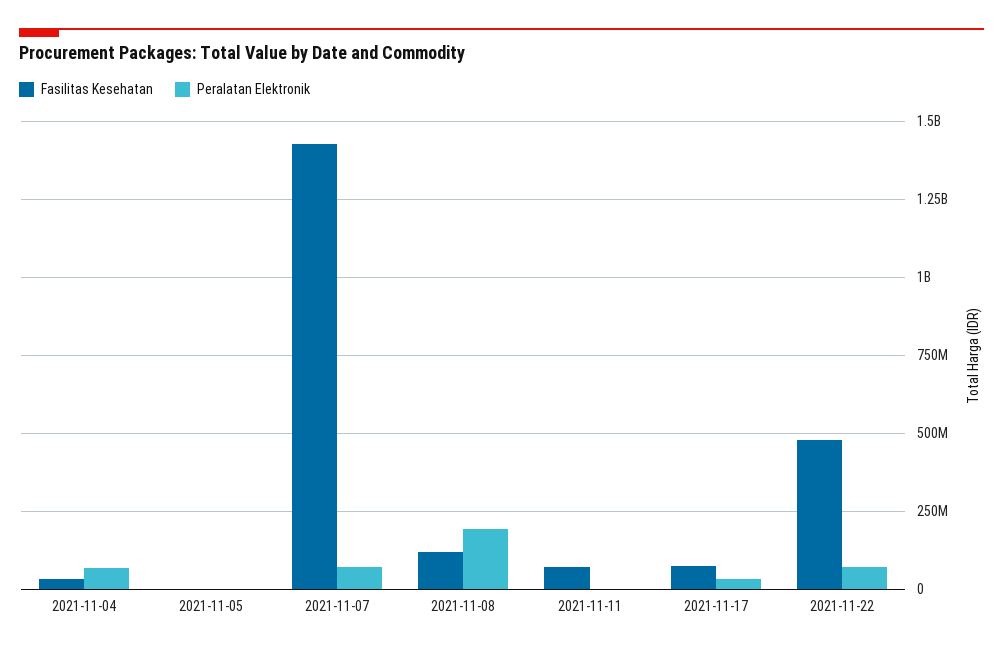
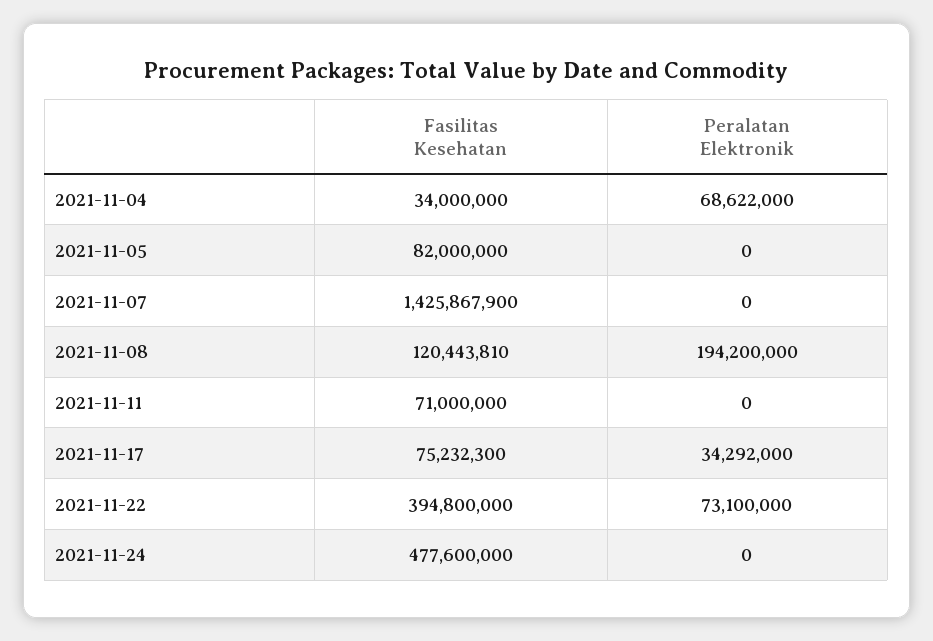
Fasilitas Kesehatan, 2021-11-05: 0 -> 82000000
Peralatan Elektronik, 2021-11-07: 75000000 -> 0
Fasilitas Kesehatan, 2021-11-22: 475000000 -> 394800000
Fasilitas Kesehatan, 2021-11-24: none -> 477600000
Peralatan Elektronik, 2021-11-24: none -> 0

